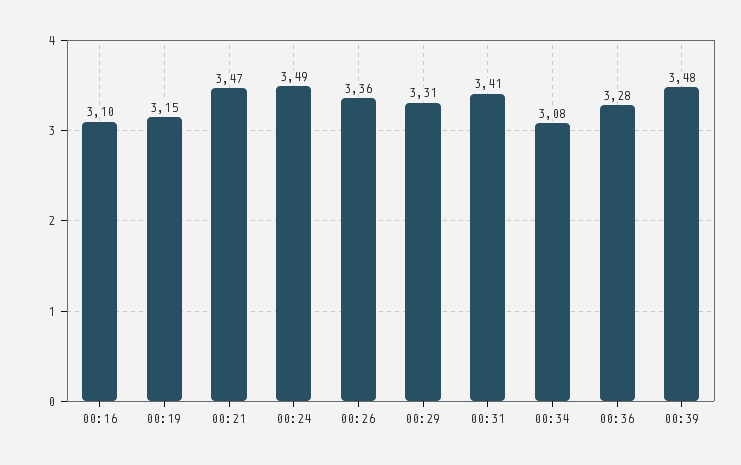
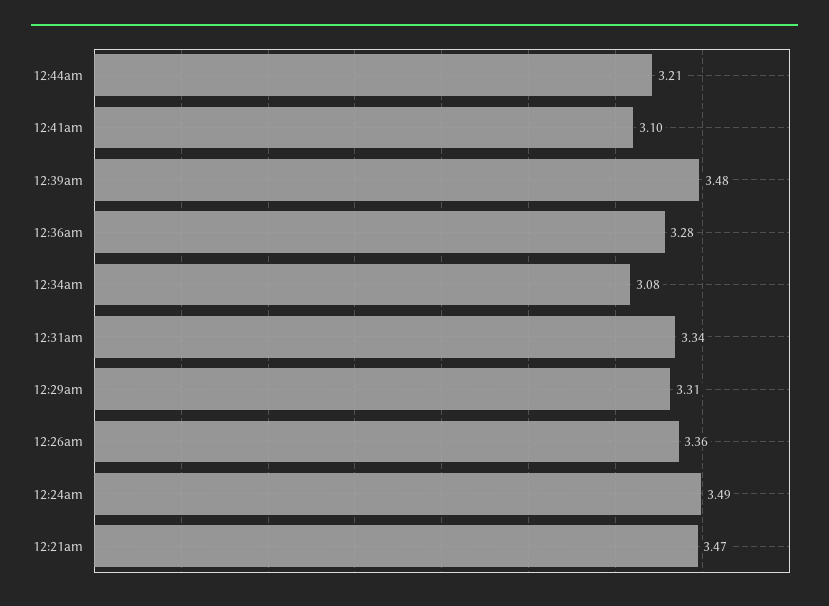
00:16: 3.1 -> none
00:19: 3.15 -> none
00:31: 3.41 -> 3.34
12:44am: none -> 3.21
12:41am: none -> 3.1

